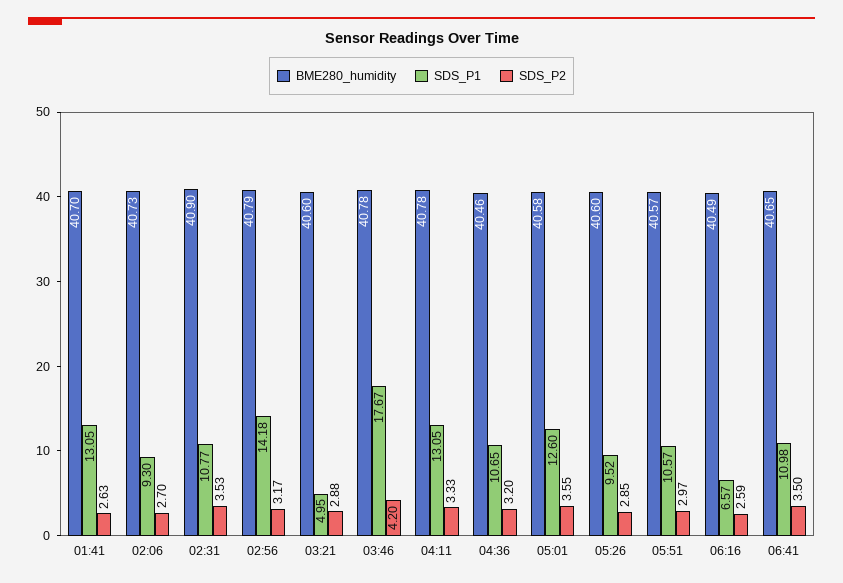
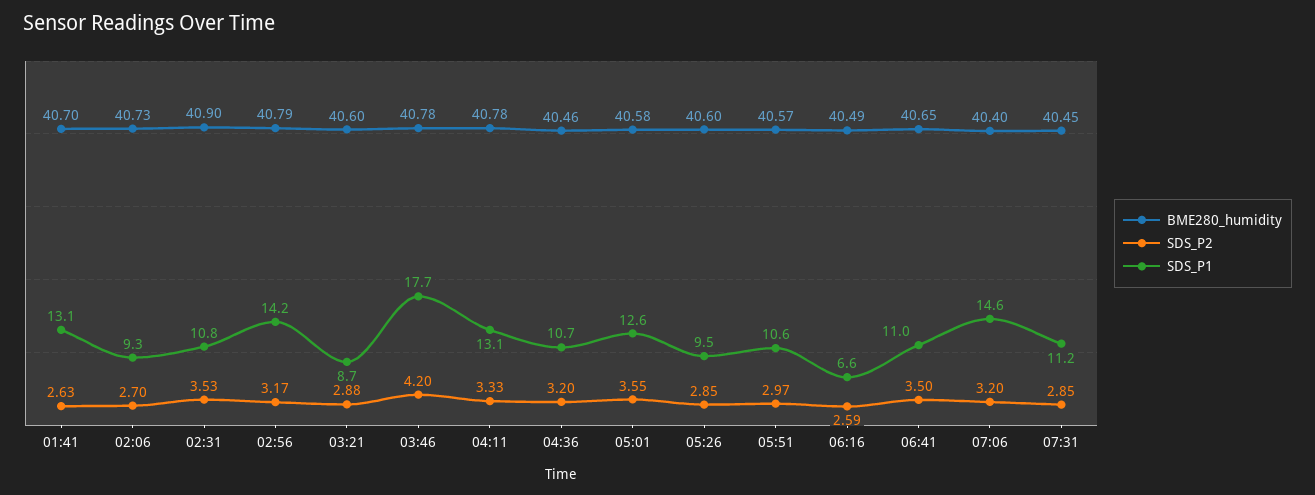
SDS_P1, 03:21: 4.95 -> 8.7
BME280_humidity, 07:06: none -> 40.4
SDS_P2, 07:06: none -> 3.2
SDS_P1, 07:06: none -> 14.6
BME280_humidity, 07:31: none -> 40.45
SDS_P2, 07:31: none -> 2.85
SDS_P1, 07:31: none -> 11.2

